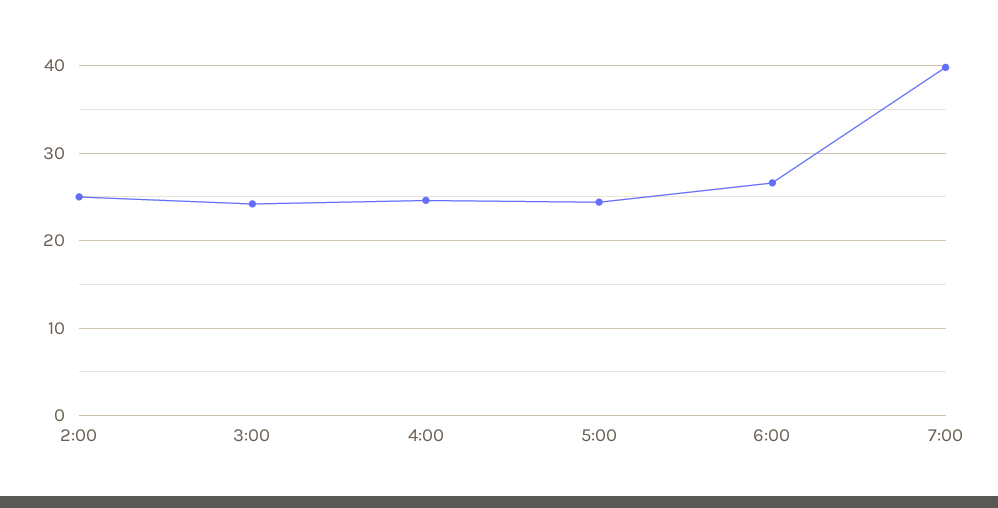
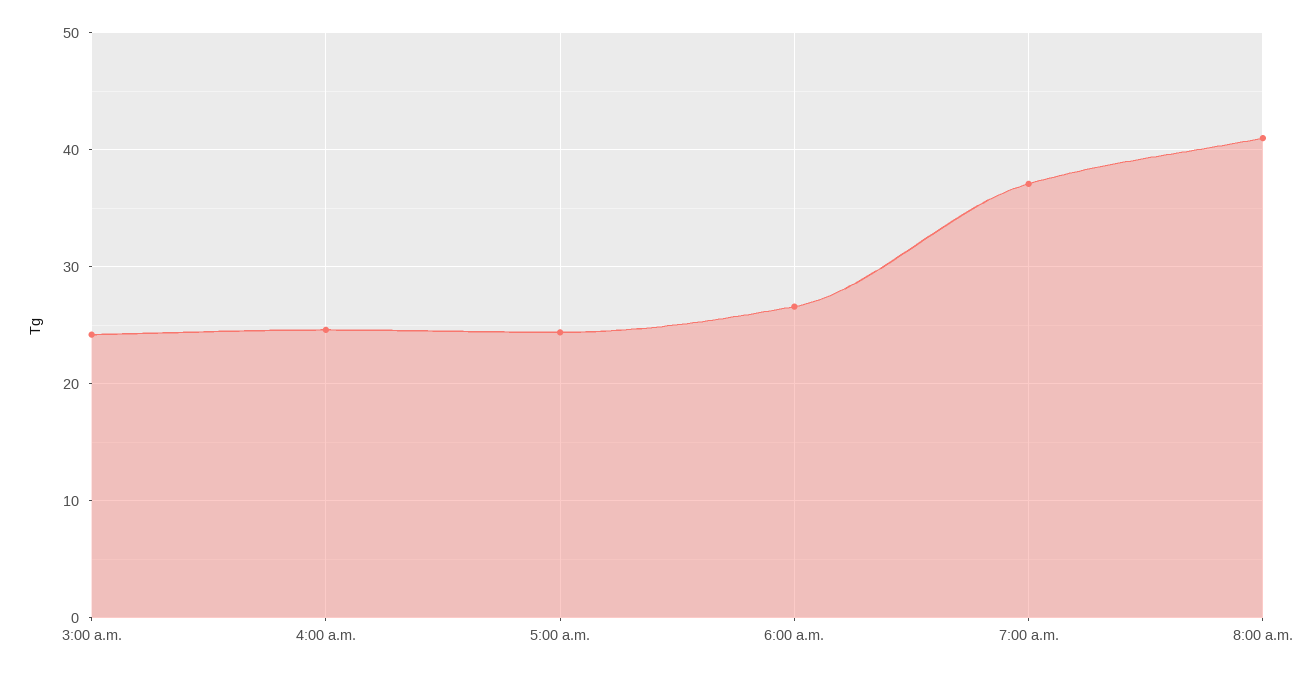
2:00: 25 -> none
7:00: 40 -> 37
8:00 a.m.: none -> 41

